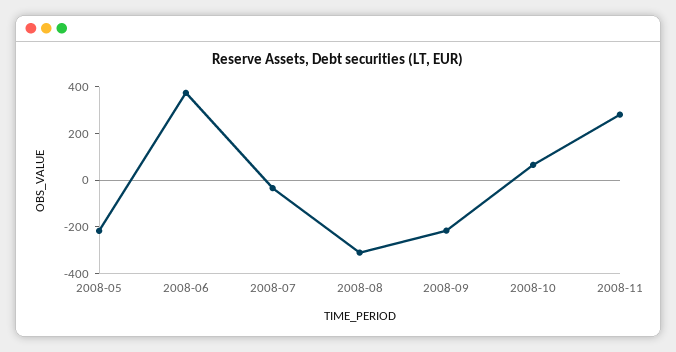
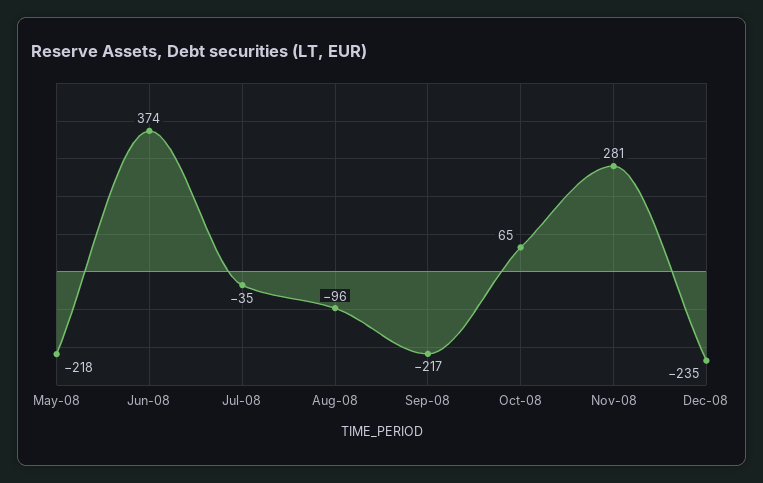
2008-08: -300 -> -96
Dec-08: none -> -235

